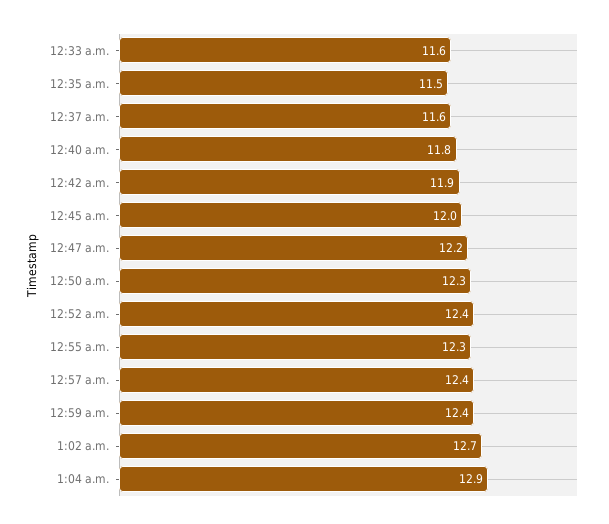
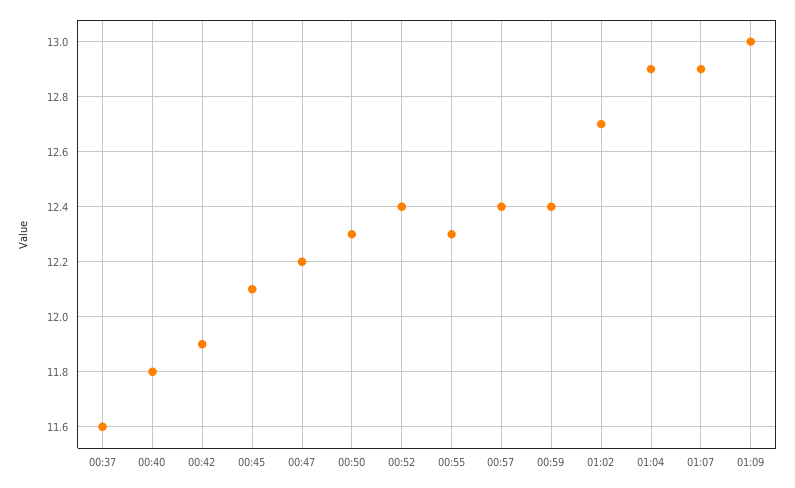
12:33 a.m.: 11.6 -> none
12:35 a.m.: 11.5 -> none
12:45 a.m.: 12 -> 12.1
01:07: none -> 12.9
01:09: none -> 13

